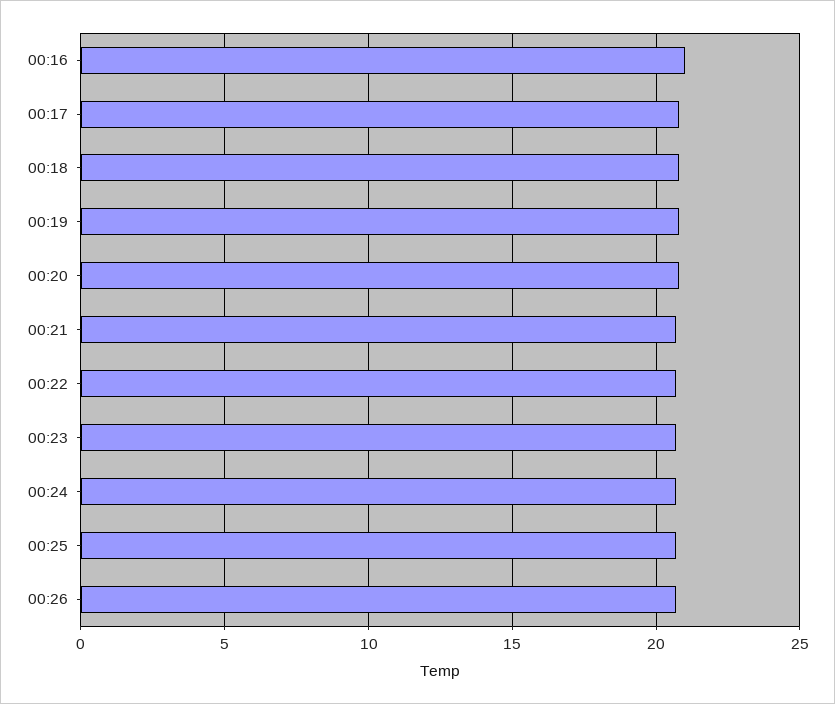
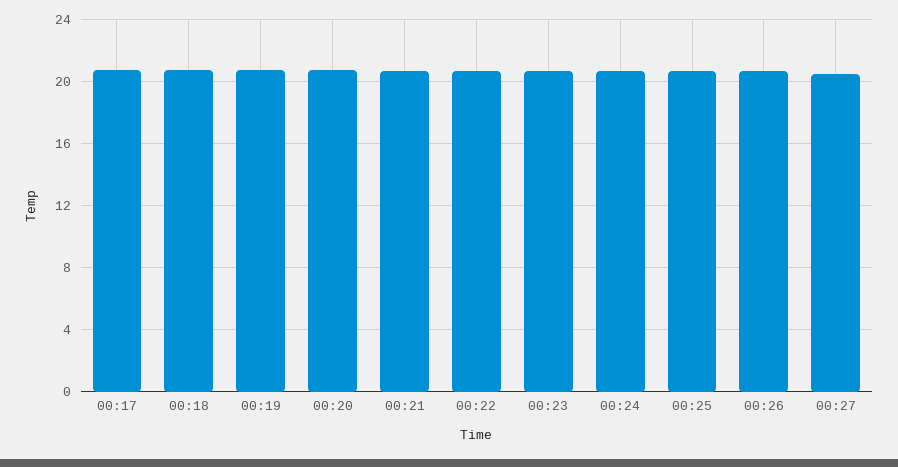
00:16: 21 -> none
00:27: none -> 20.5

